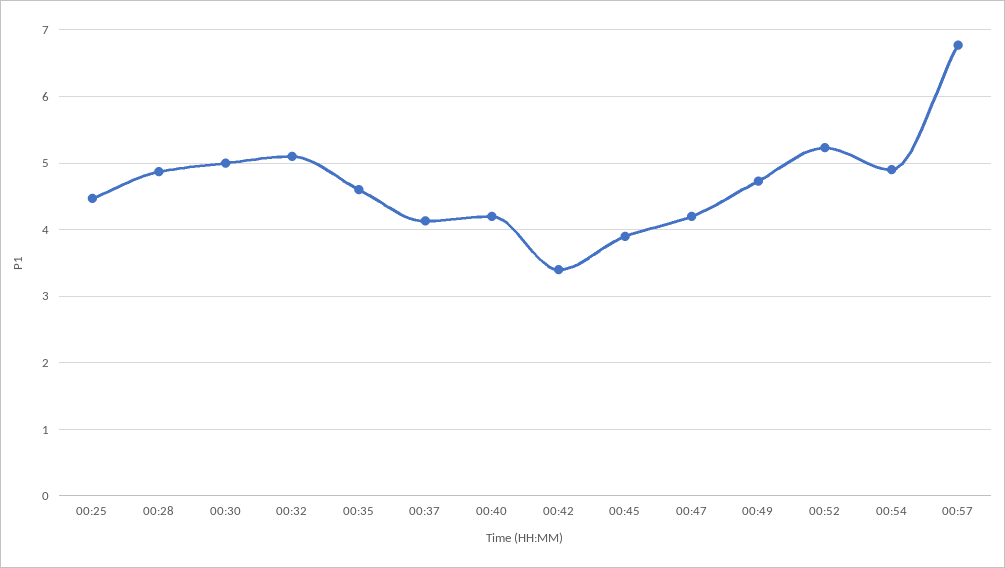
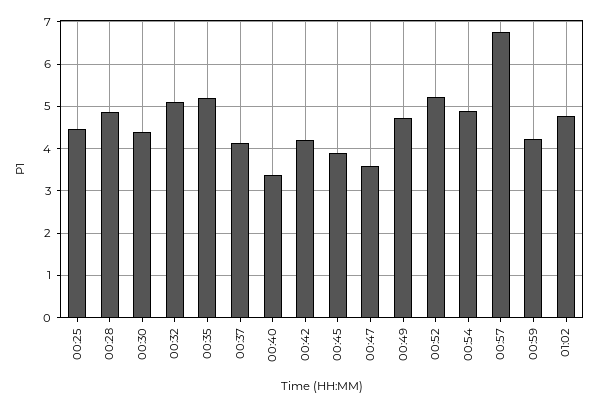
00:30: 5 -> 4.4
00:35: 4.6 -> 5.2
00:40: 4.2 -> 3.4
00:42: 3.4 -> 4.2
00:47: 4.2 -> 3.6
00:59: none -> 4.2
01:02: none -> 4.8

